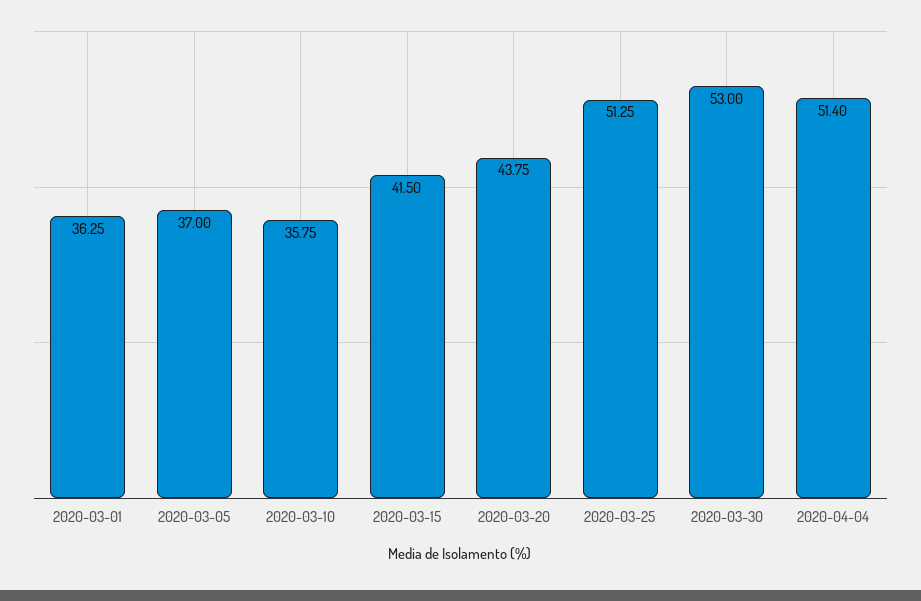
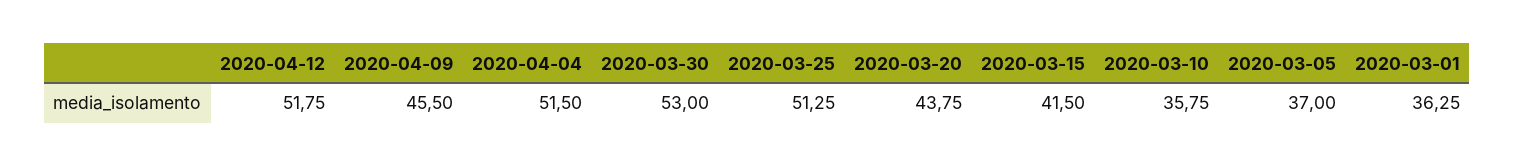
2020-04-04: 51.4 -> 51.5
2020-04-12: none -> 51.75
2020-04-09: none -> 45.5

